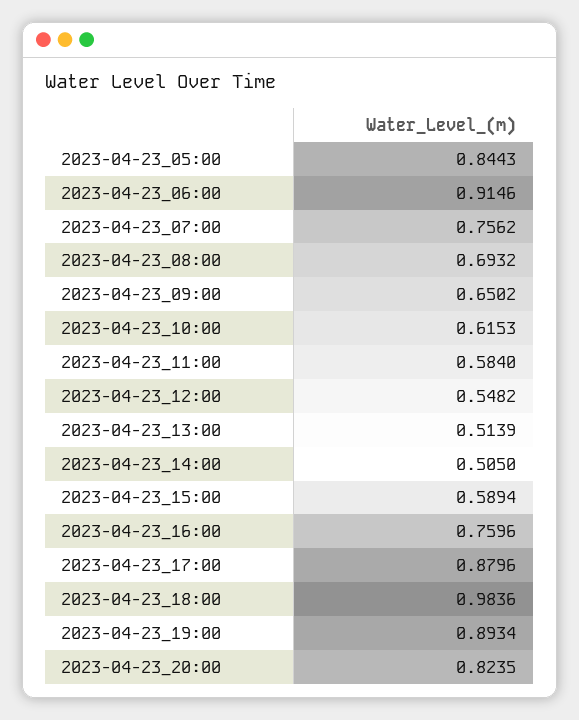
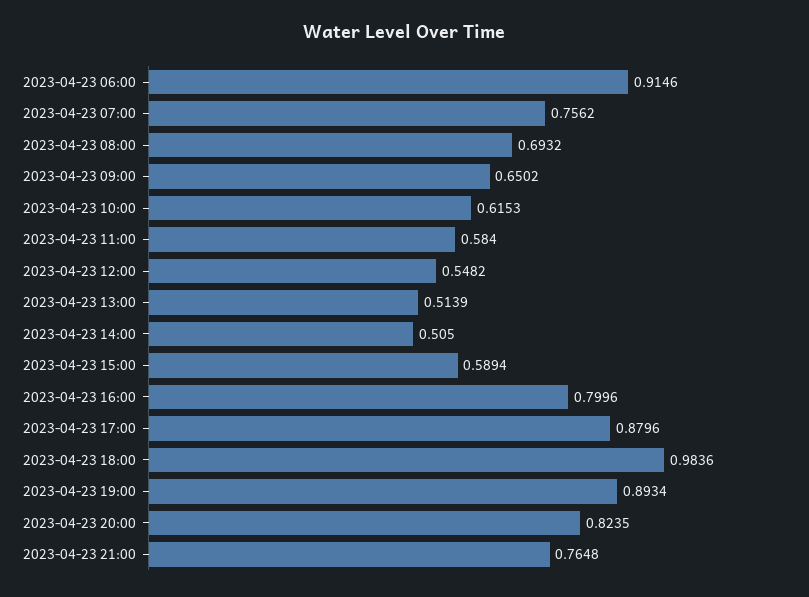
2023-04-23_05:00: 0.8443 -> none
2023-04-23_16:00: 0.7596 -> 0.7996
2023-04-23 21:00: none -> 0.7648

